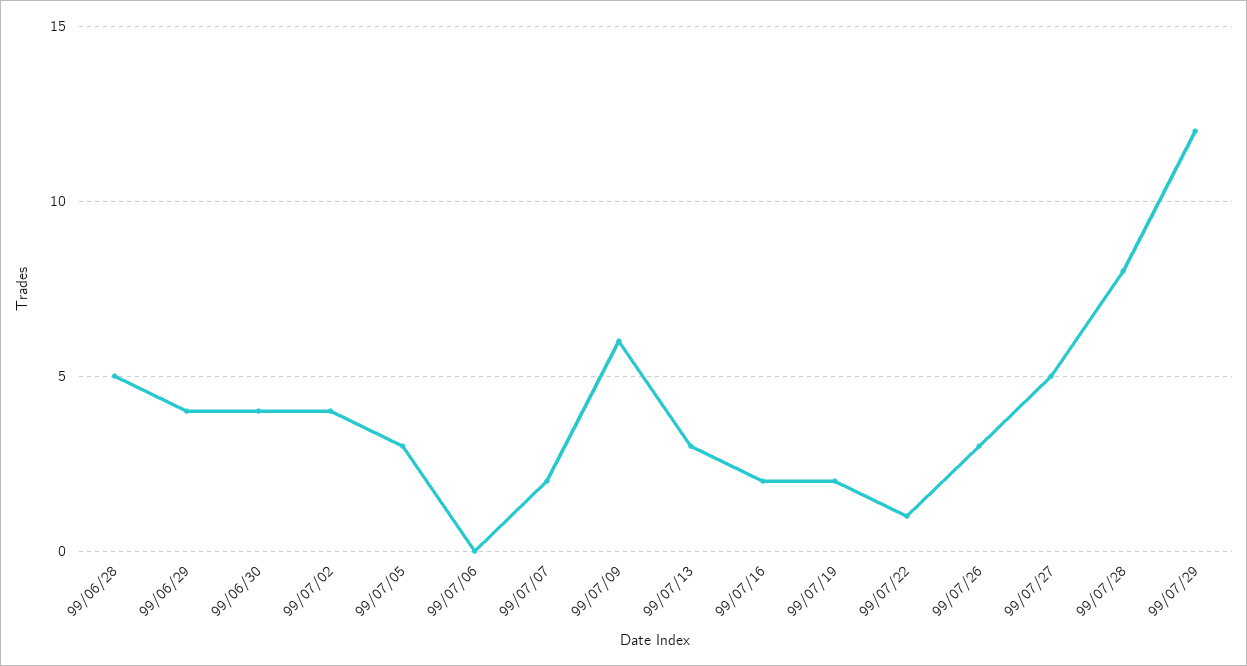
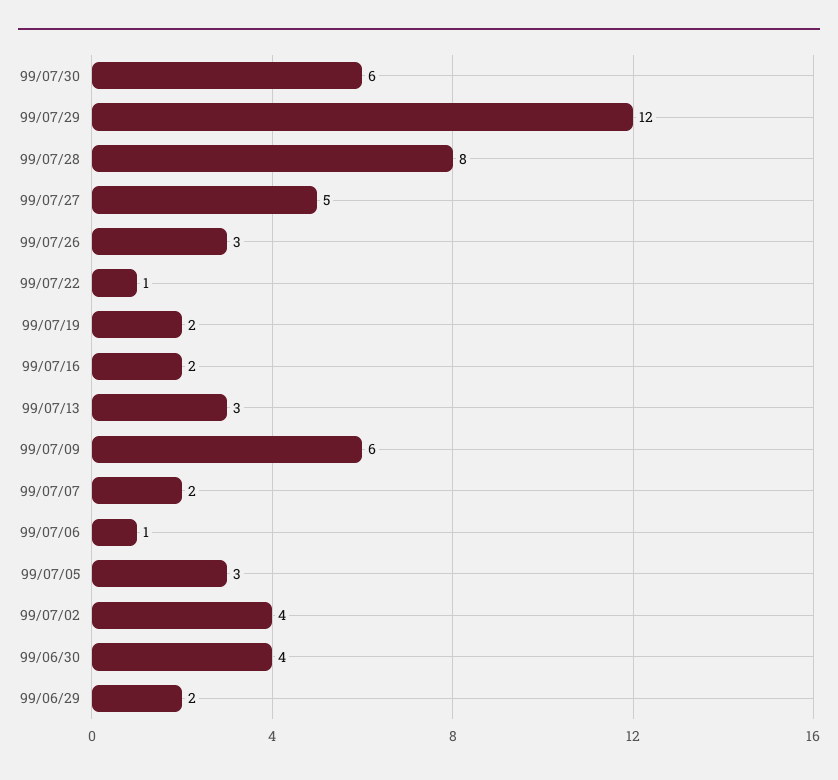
99/06/28: 5 -> none
99/06/29: 4 -> 2
99/07/06: 0 -> 1
99/07/30: none -> 6

